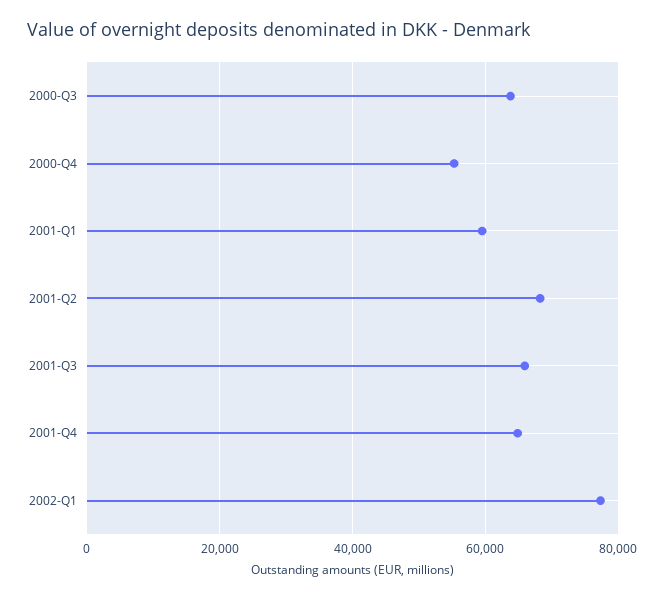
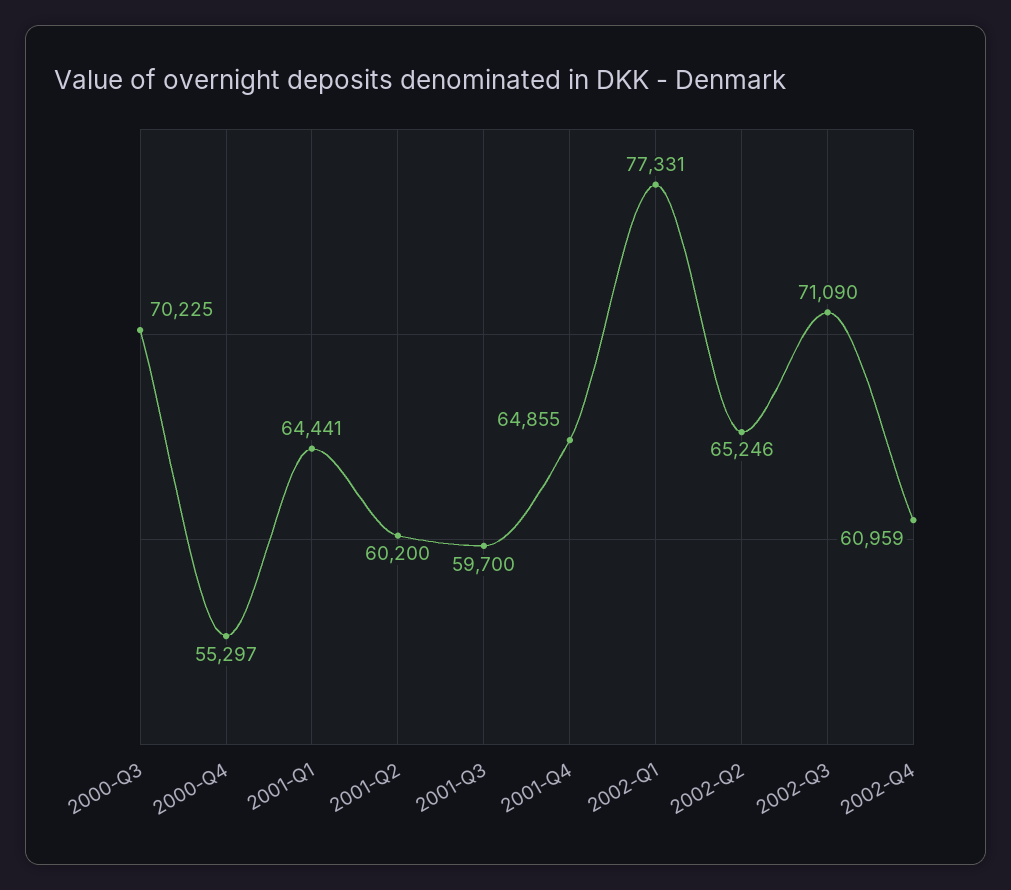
2000-Q3: 64000 -> 70225
2001-Q1: 60000 -> 64441
2001-Q2: 68000 -> 60200
2001-Q3: 66000 -> 59700
2002-Q2: none -> 65246
2002-Q3: none -> 71090
2002-Q4: none -> 60959

